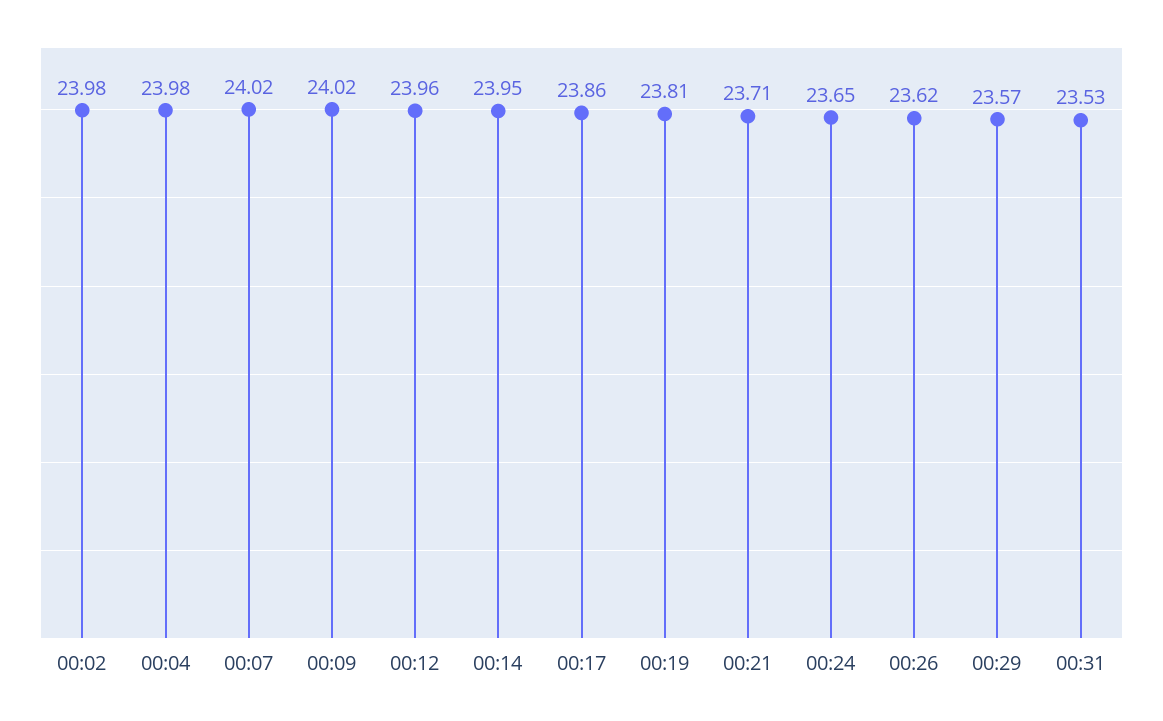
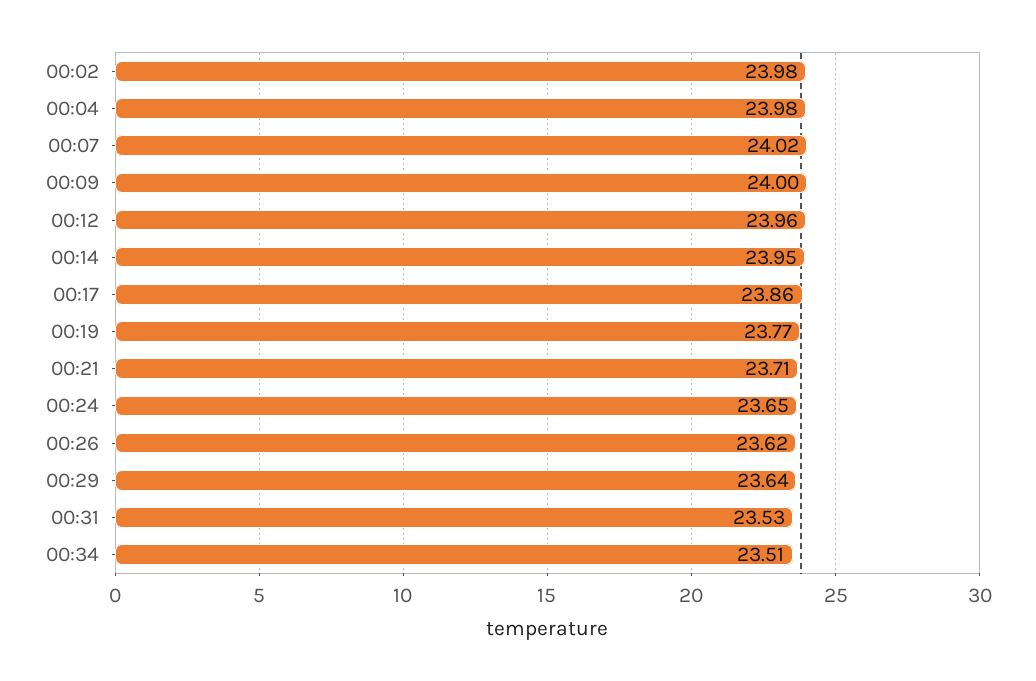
00:09: 24.02 -> 24
00:19: 23.81 -> 23.77
00:29: 23.57 -> 23.64
00:34: none -> 23.51

